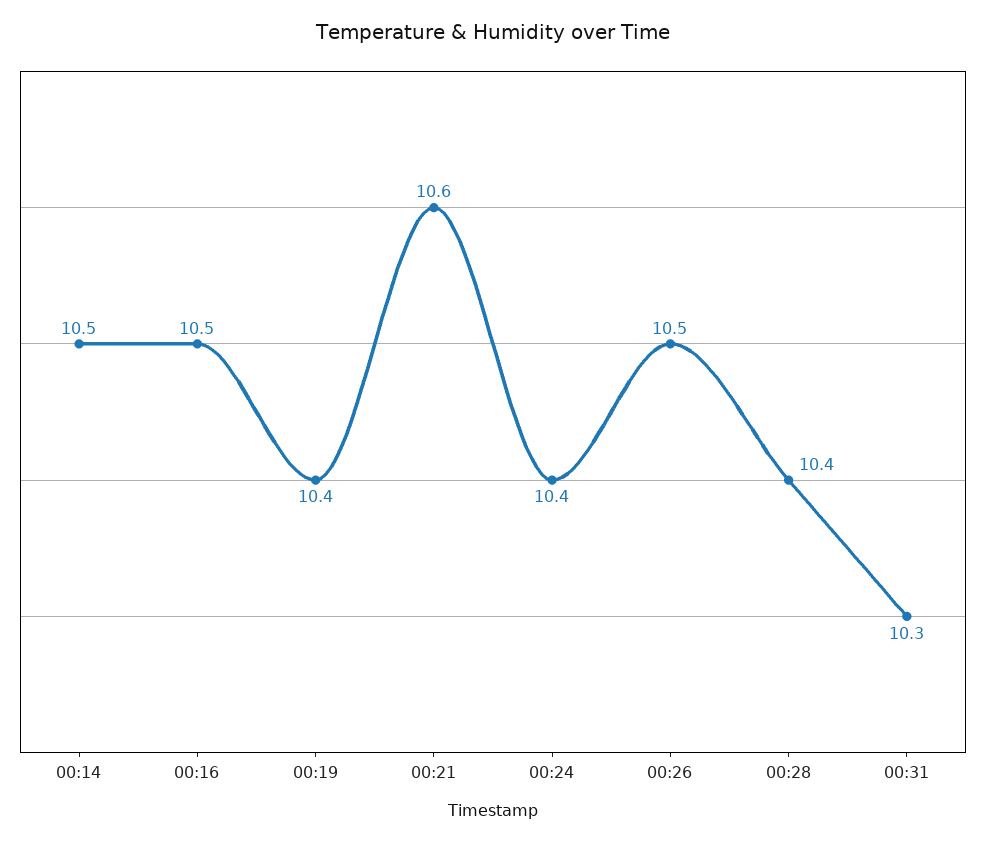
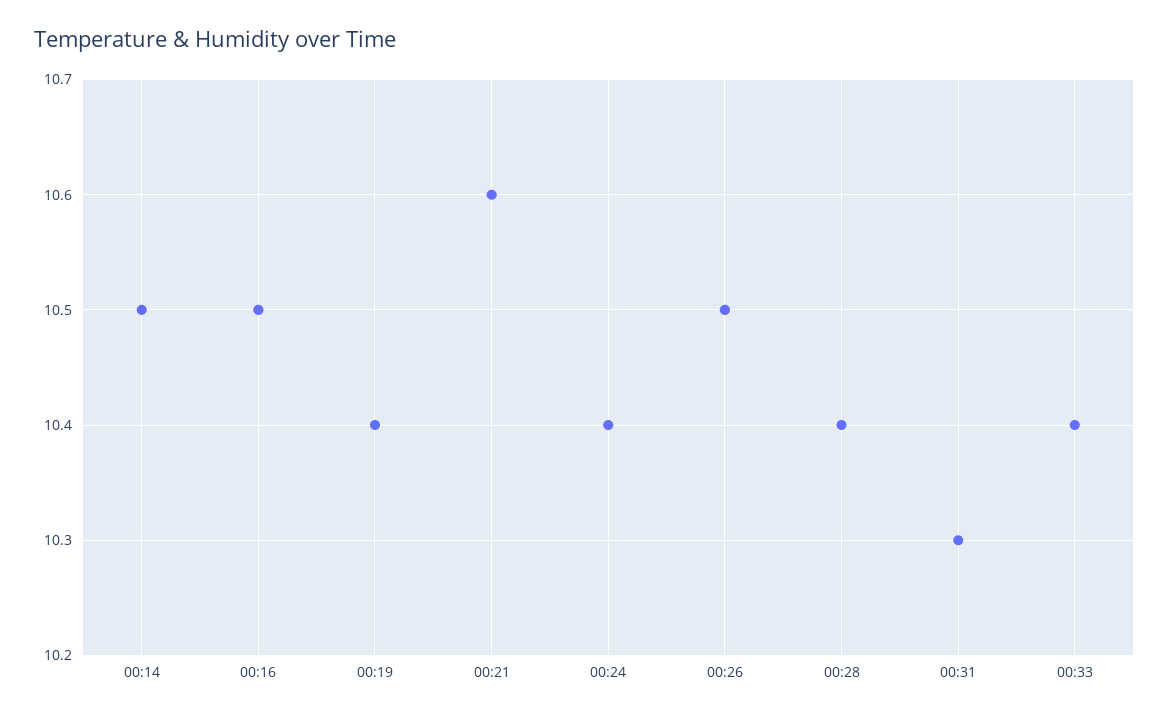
00:33: none -> 10.4

